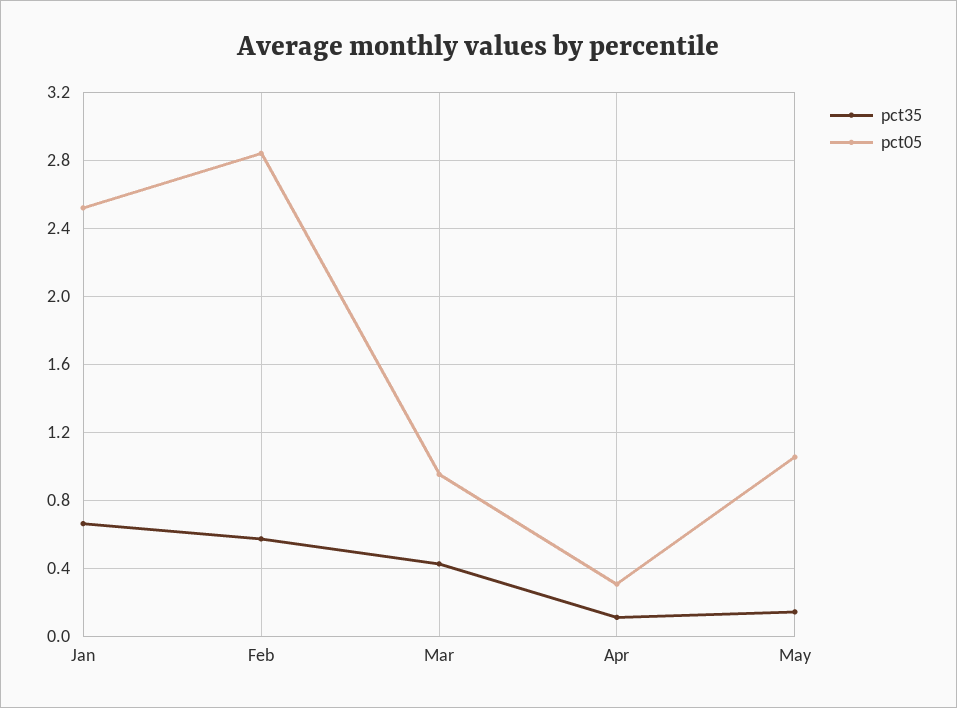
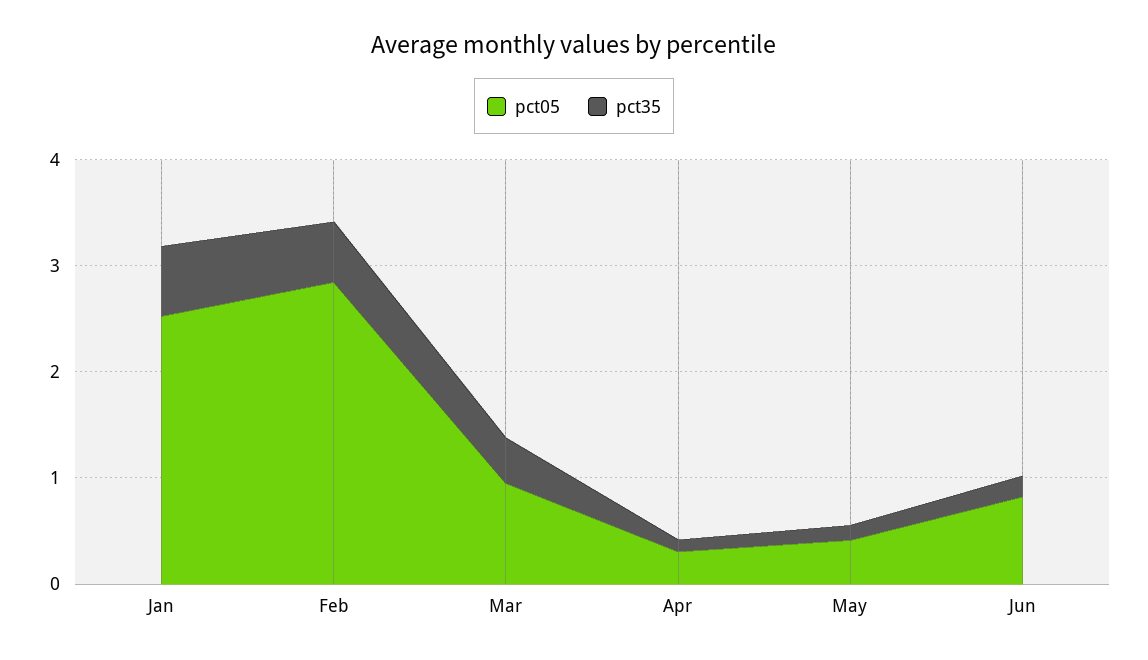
pct05, May: 1.05 -> 0.4
pct05, Jun: none -> 0.8
pct35, Jun: none -> 0.2

